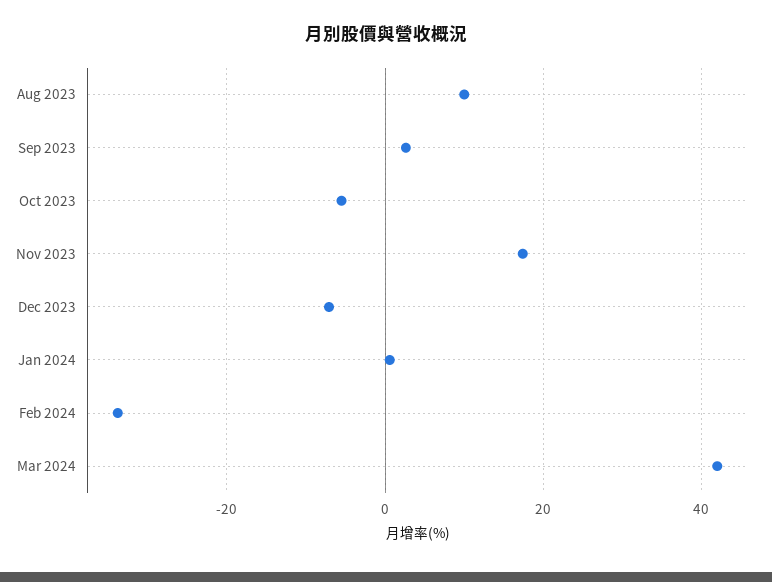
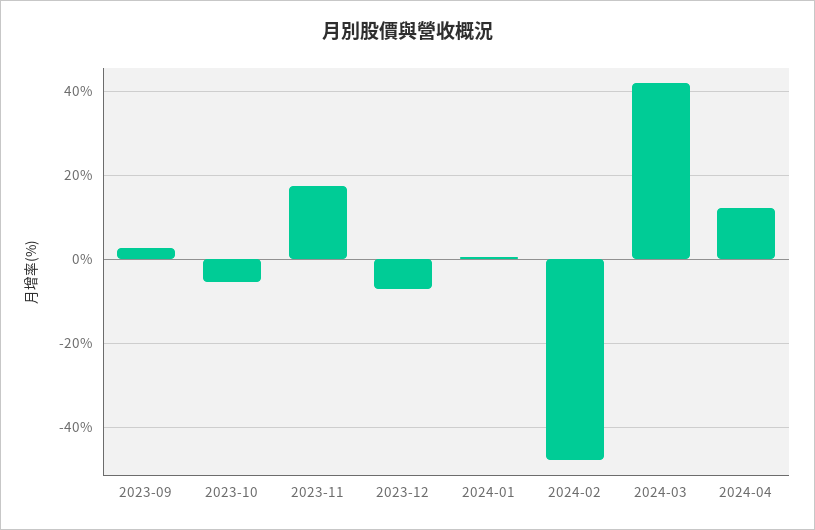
Aug 2023: 10 -> none
Feb 2024: -34 -> -48
2024-04: none -> 12

